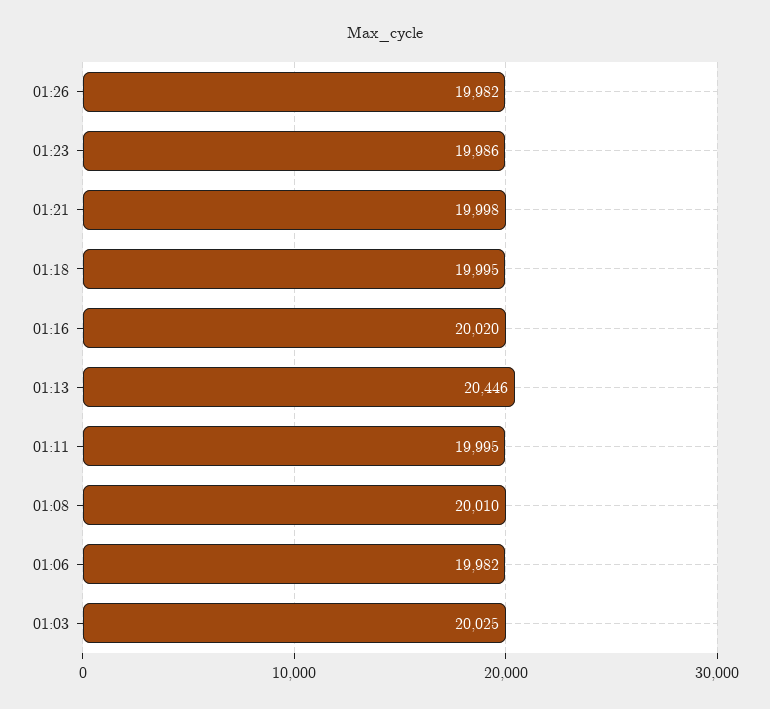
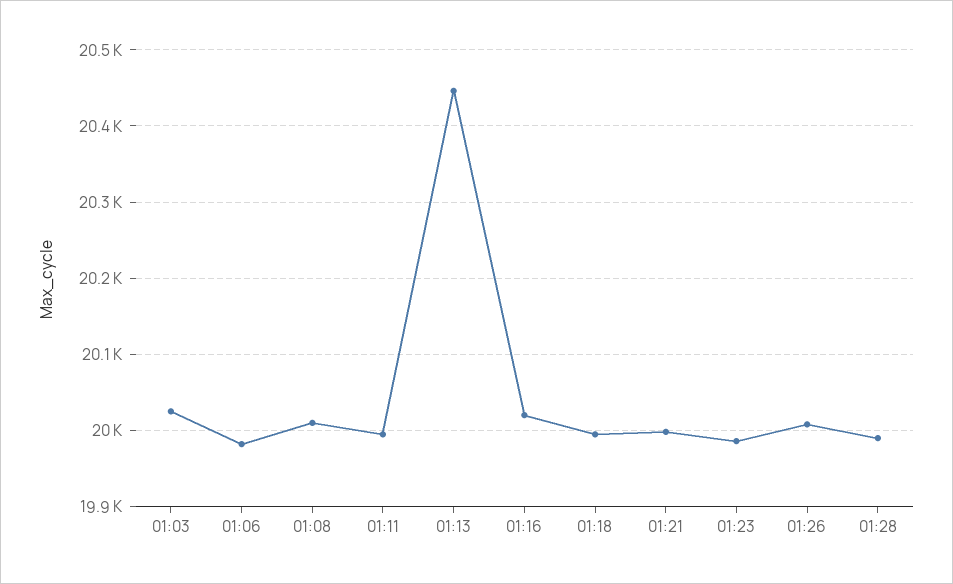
01:26: 19982 -> 20010
01:28: none -> 19990

